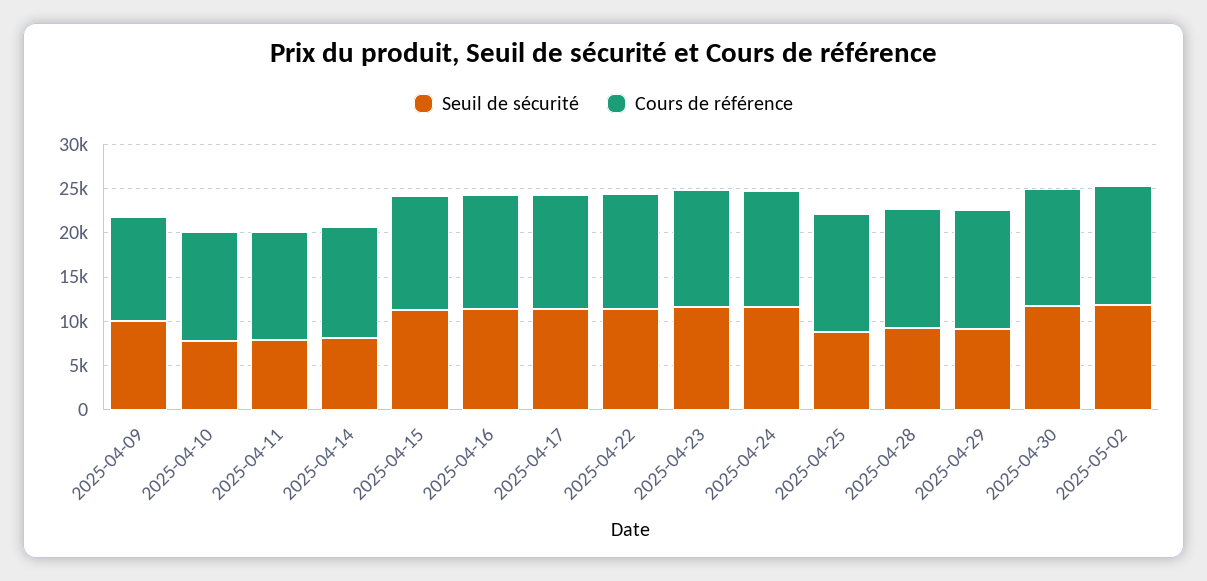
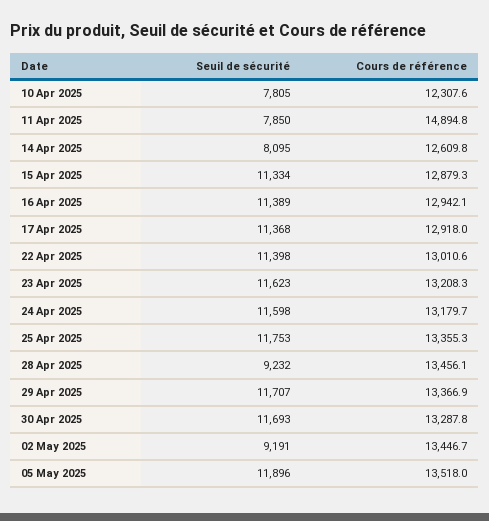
Seuil de sécurité, 2025-04-09: 10000 -> none
Cours de référence, 2025-04-09: 12000 -> none
Cours de référence, 2025-04-11: 12000 -> 14894.8
Seuil de sécurité, 2025-04-25: 9000 -> 11753
Seuil de sécurité, 2025-04-29: 9000 -> 11707
Seuil de sécurité, 2025-05-02: 12000 -> 9191
Seuil de sécurité, 05 May 2025: none -> 11896
Cours de référence, 05 May 2025: none -> 13518

